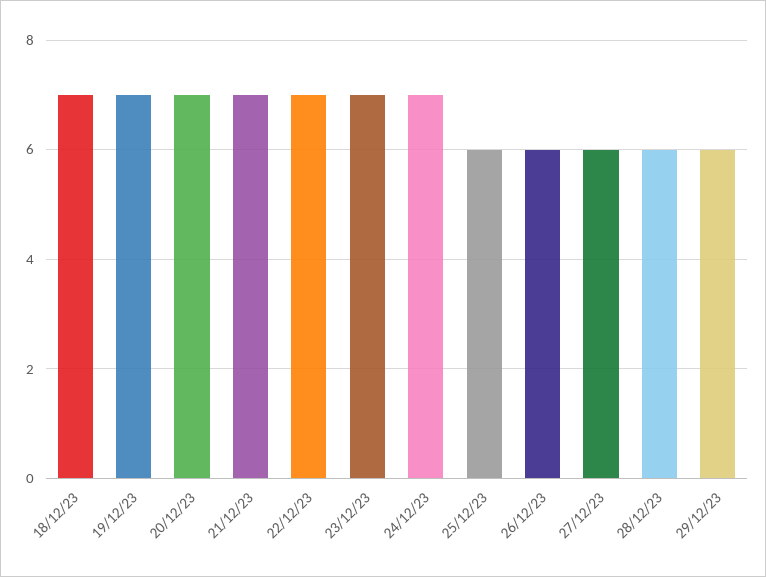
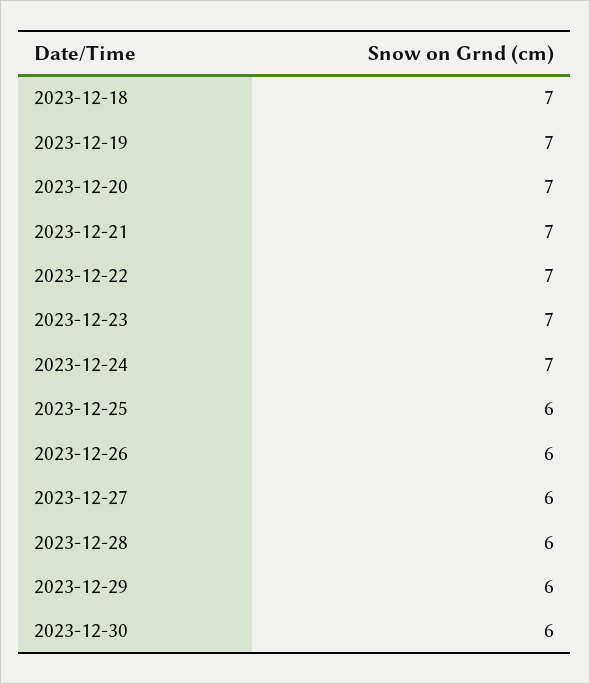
2023-12-30: none -> 6

